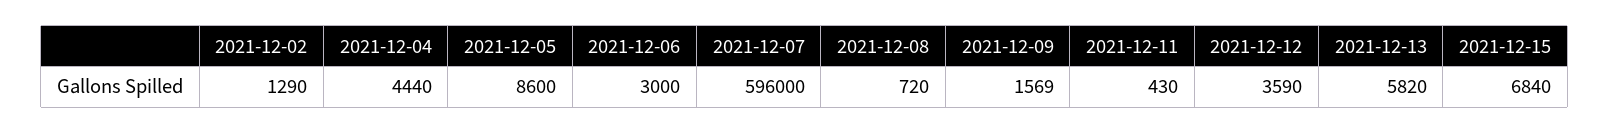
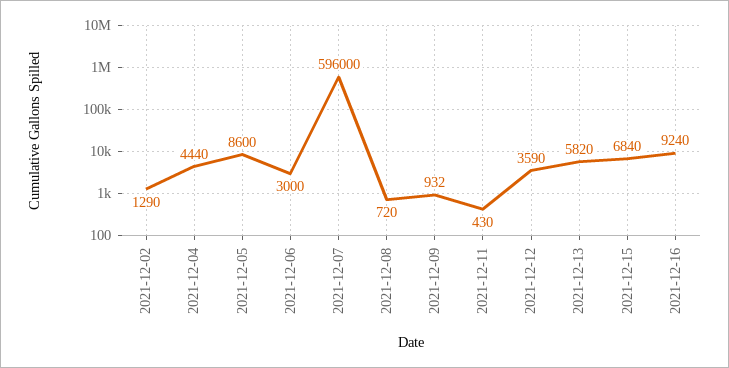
2021-12-09: 1569 -> 932
2021-12-16: none -> 9240

